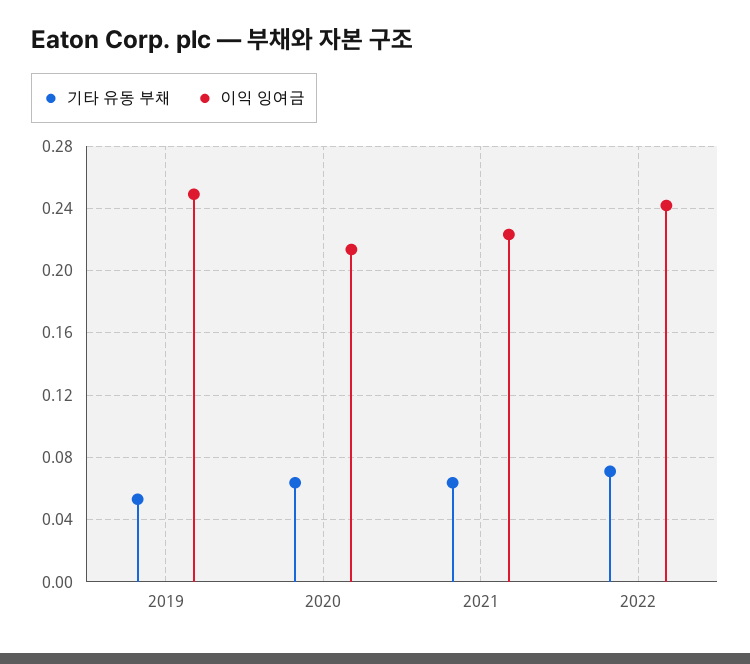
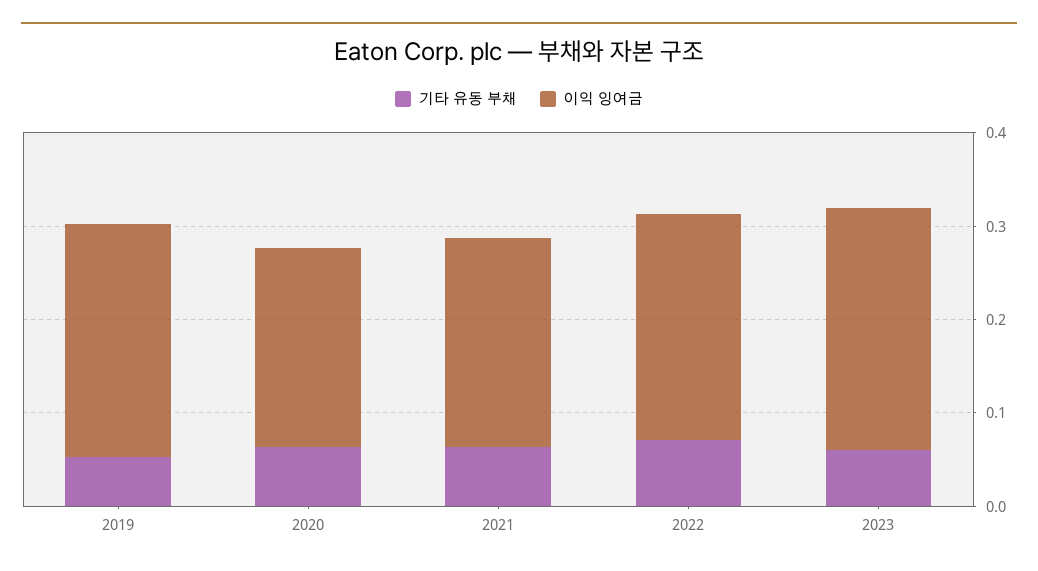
기타 유동 부채, 2023: none -> 0.06
이익 잉여금, 2023: none -> 0.26

